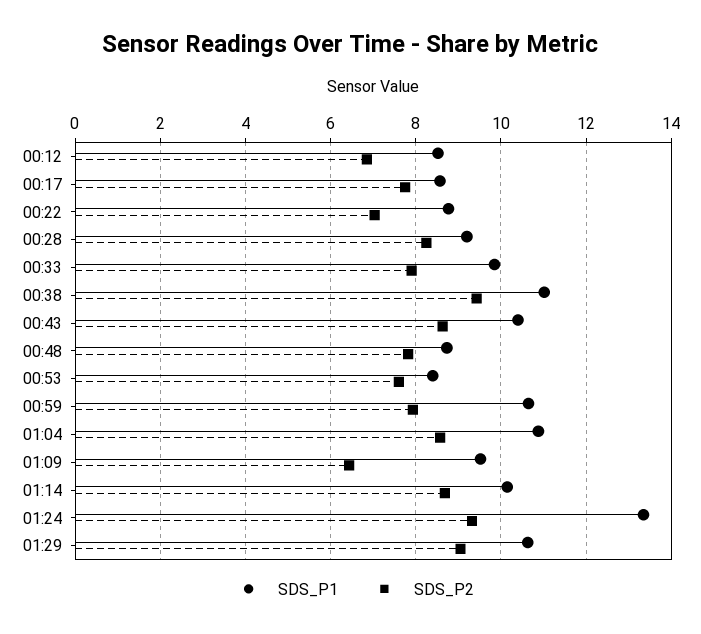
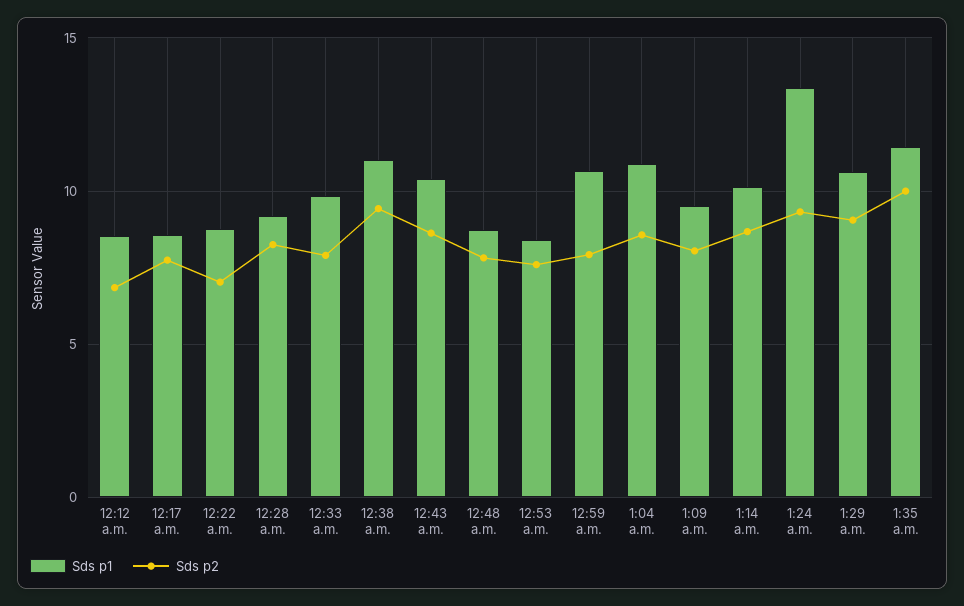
SDS_P2, 01:09: 6.4 -> 8
SDS_P1, 1:35 a.m.: none -> 11.5
SDS_P2, 1:35 a.m.: none -> 10

